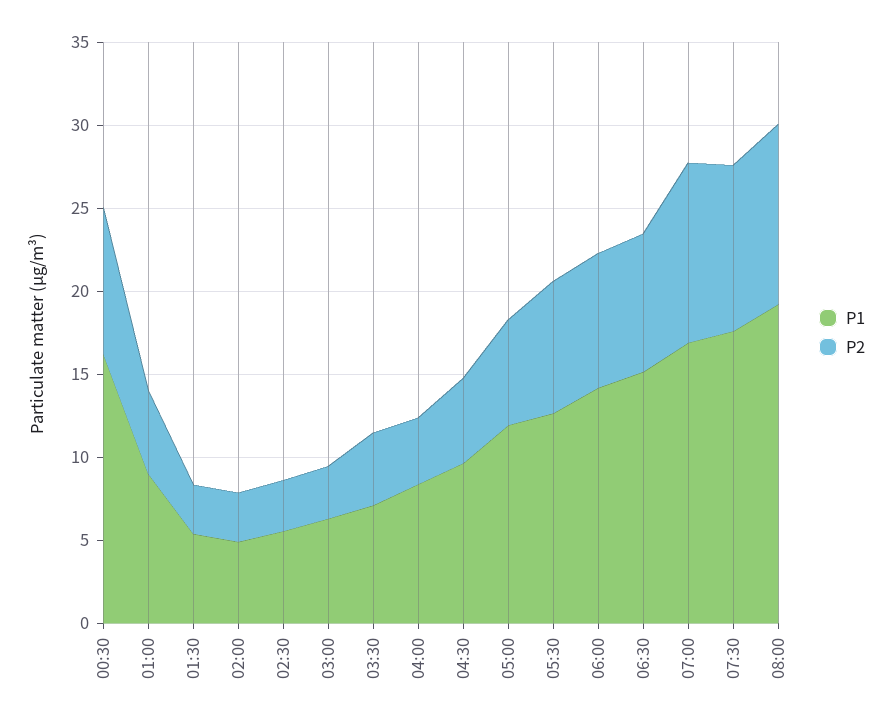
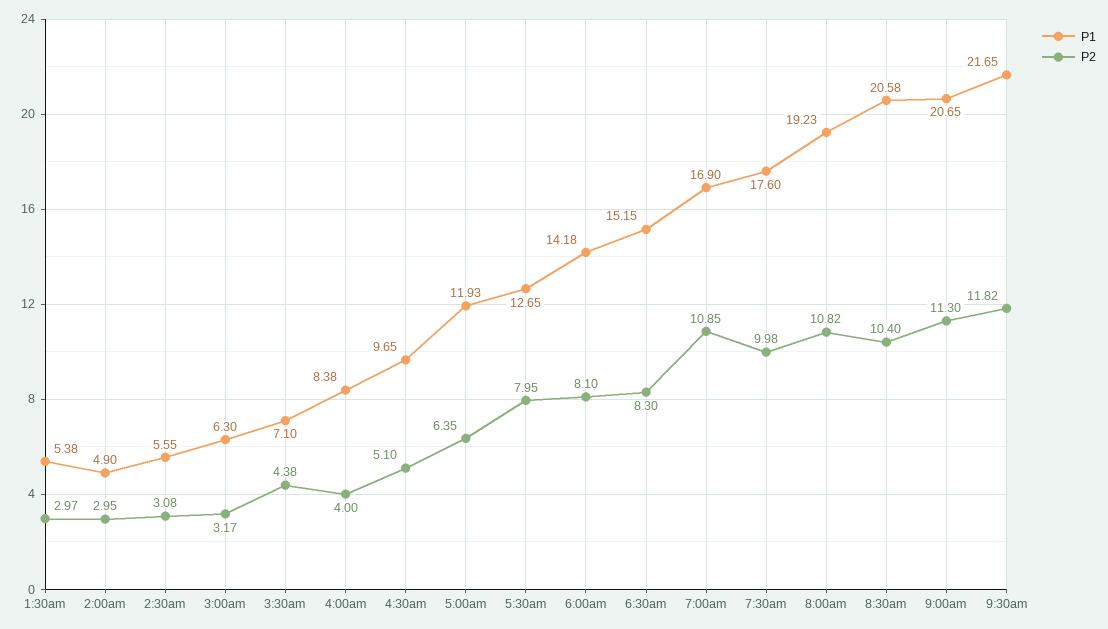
P1, 00:30: 16 -> none
P2, 00:30: 9 -> none
P1, 01:00: 9 -> none
P2, 01:00: 5 -> none
P1, 8:30am: none -> 20.58
P2, 8:30am: none -> 10.4
P1, 9:00am: none -> 20.65
P2, 9:00am: none -> 11.3
P1, 9:30am: none -> 21.65
P2, 9:30am: none -> 11.82

